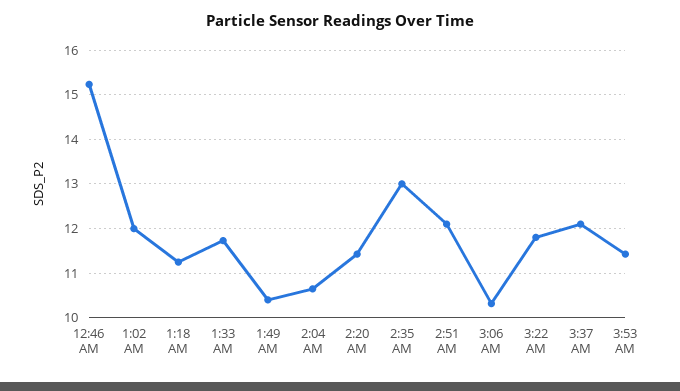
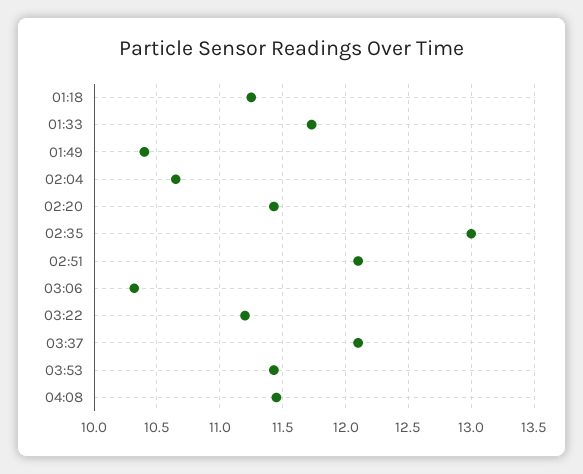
12:46 AM: 15.2 -> none
1:02 AM: 12 -> none
3:22 AM: 11.8 -> 11.2
04:08: none -> 11.45

